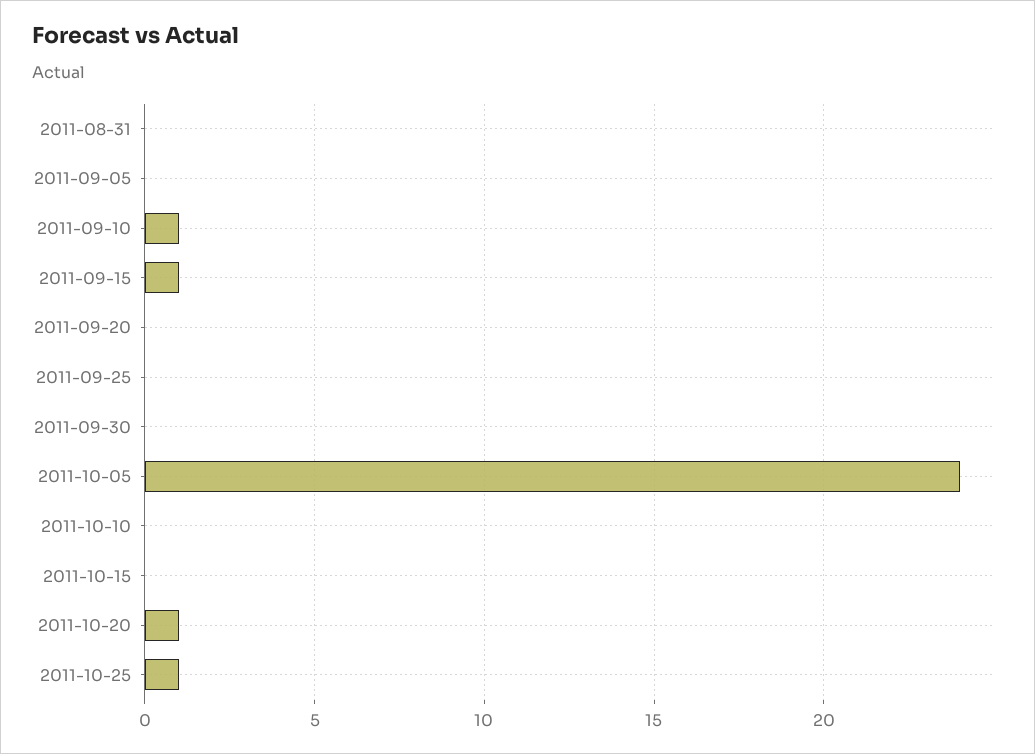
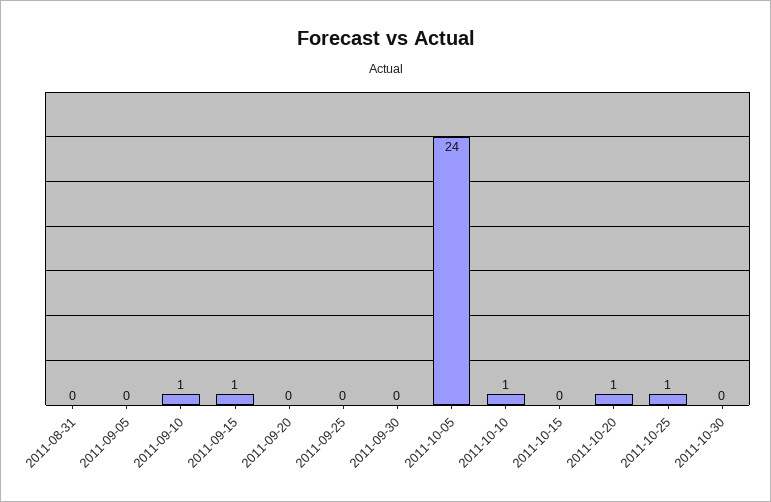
2011-10-10: 0 -> 1
2011-10-30: none -> 0

